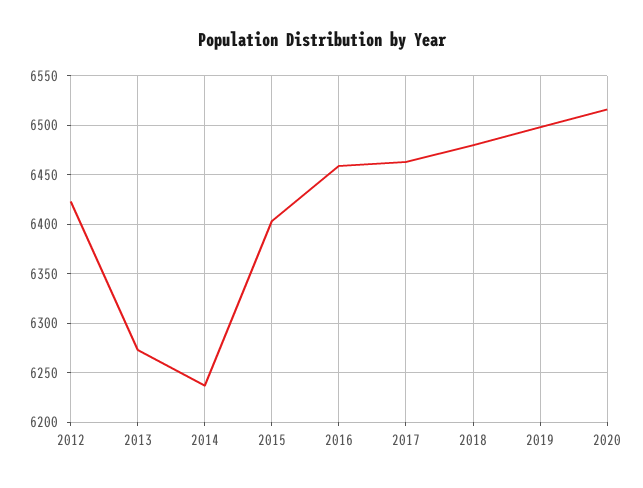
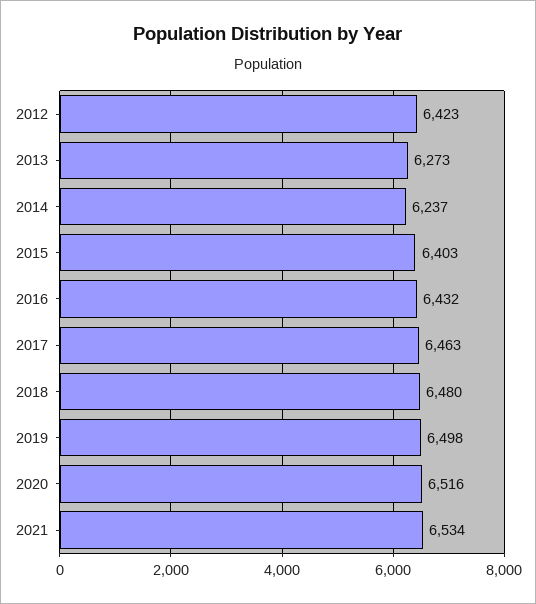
2016: 6460 -> 6432
2021: none -> 6534

